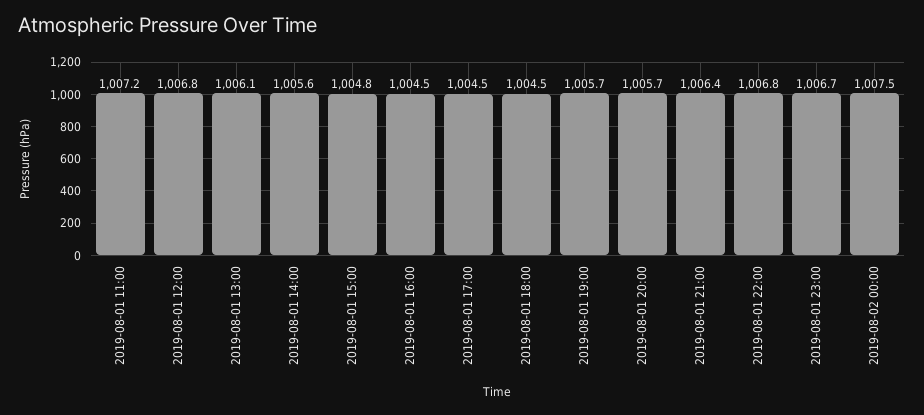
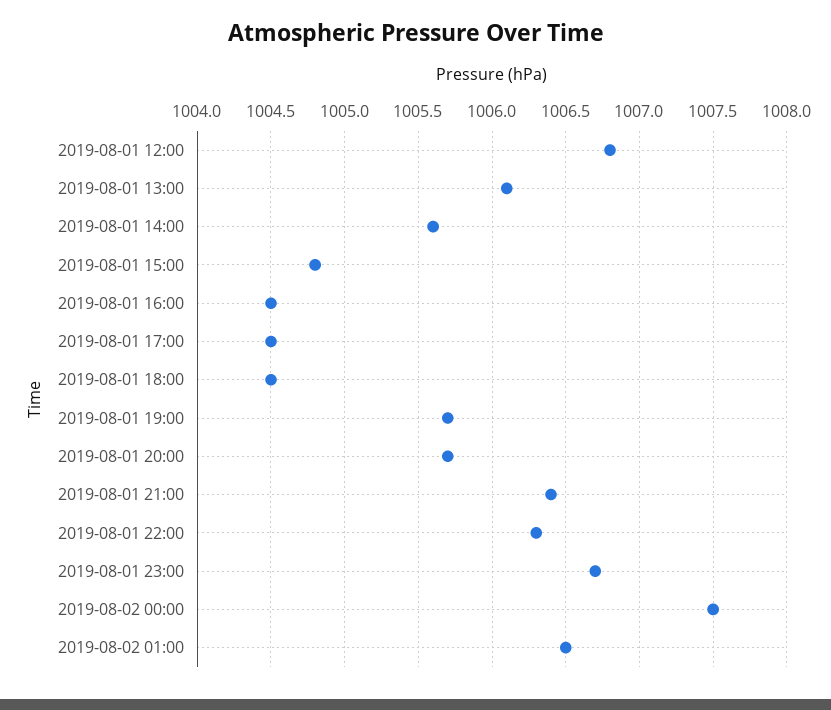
2019-08-01 11:00: 1007.2 -> none
2019-08-01 22:00: 1006.8 -> 1006.3
2019-08-02 01:00: none -> 1006.5

